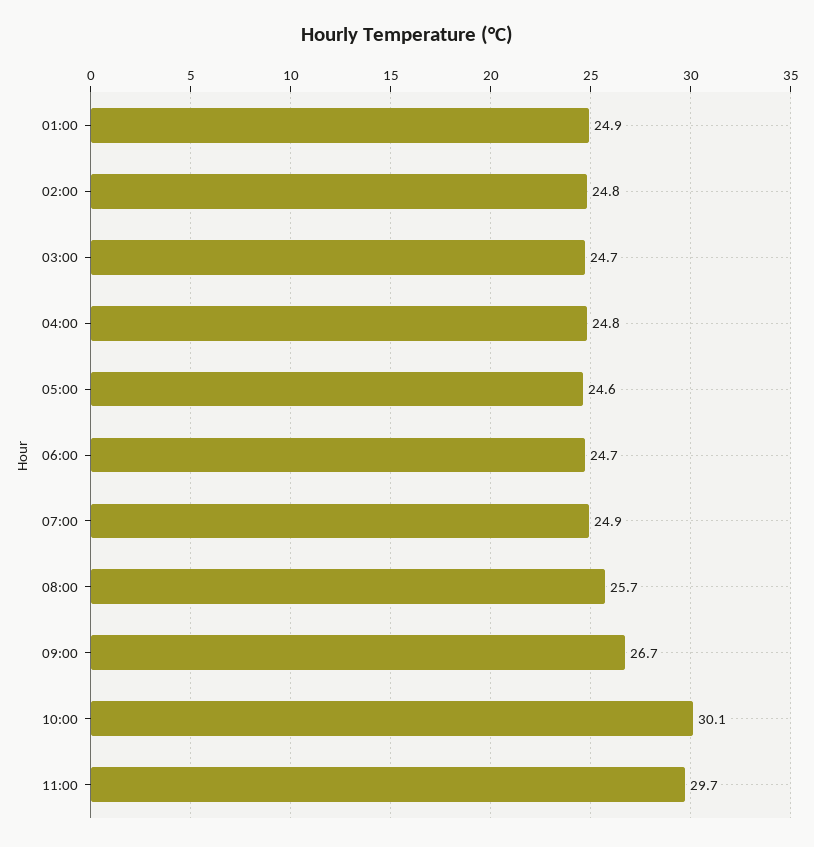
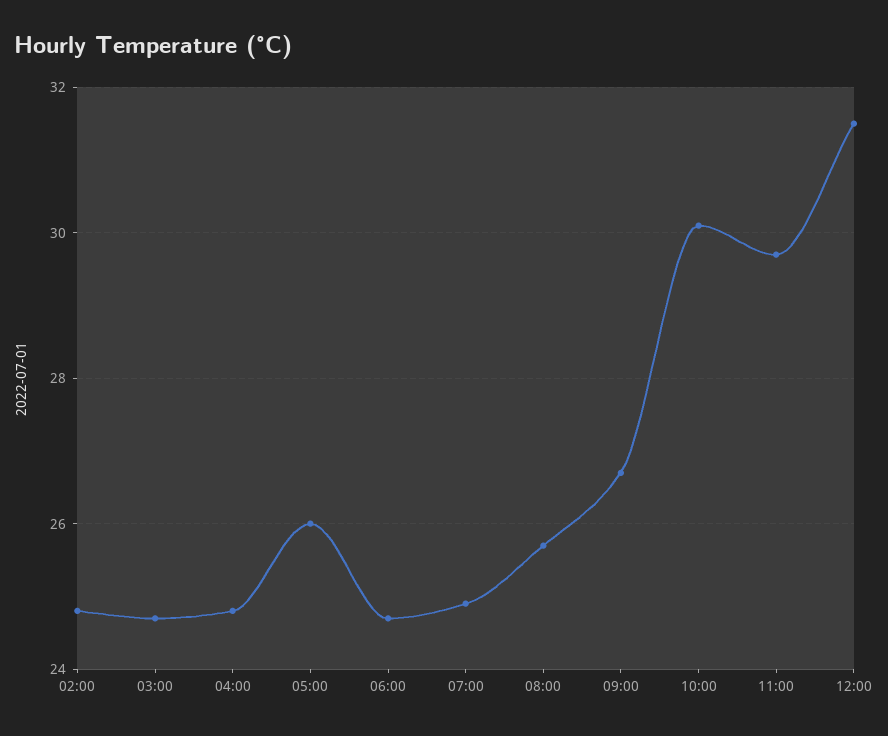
01:00: 24.9 -> none
05:00: 24.6 -> 26
12:00: none -> 31.5

